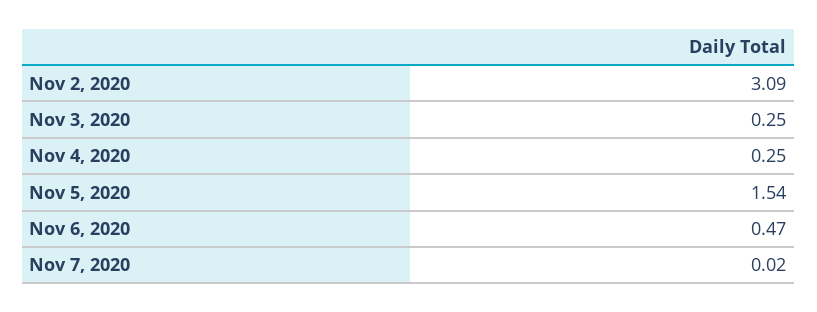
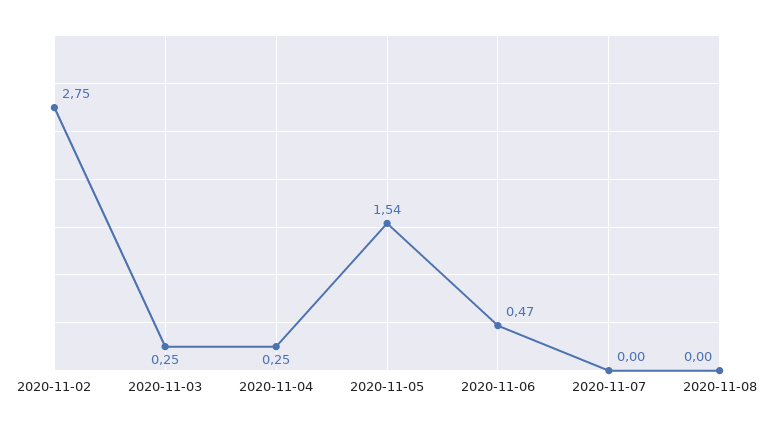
Nov 2, 2020: 3.09 -> 2.75
Nov 7, 2020: 0.02 -> 0
2020-11-08: none -> 0

